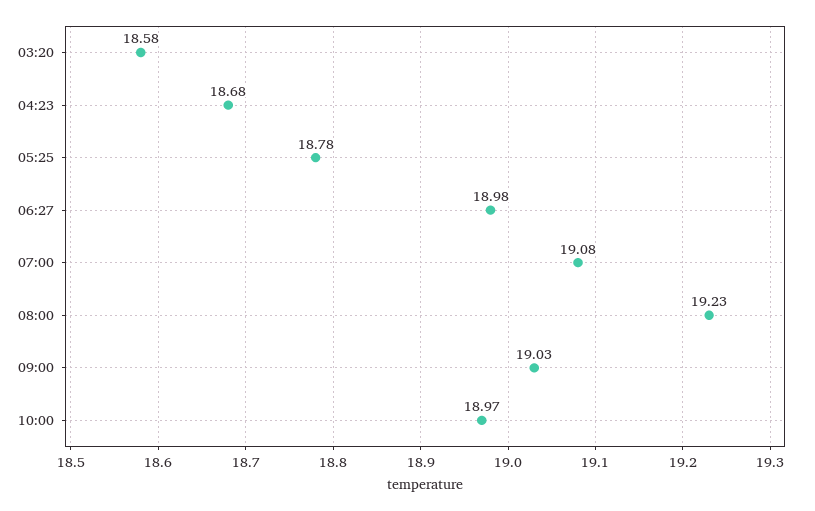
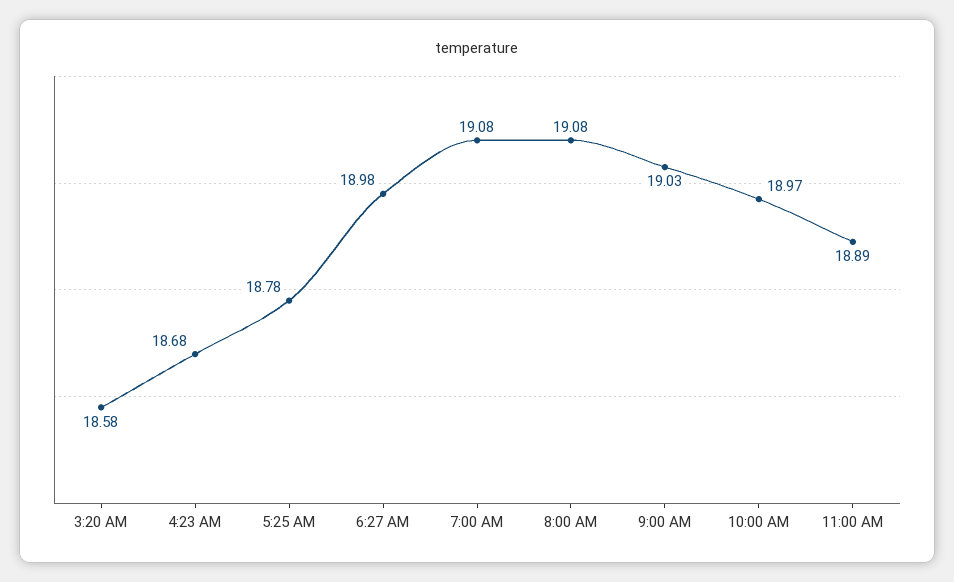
08:00: 19.23 -> 19.08
11:00 AM: none -> 18.89

